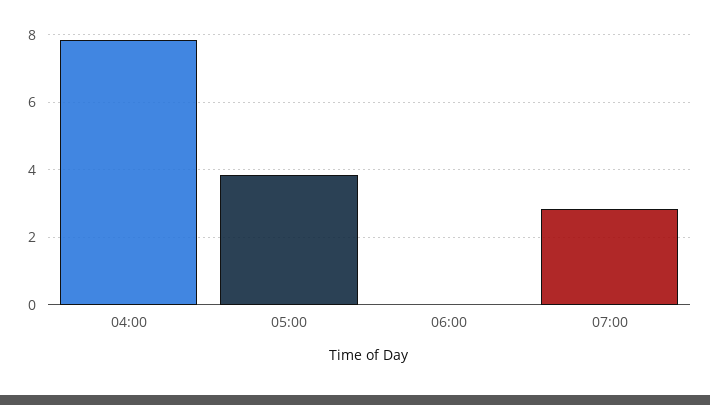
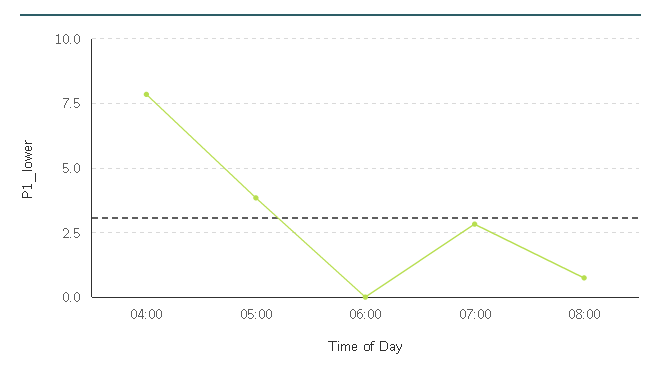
08:00: none -> 0.75

